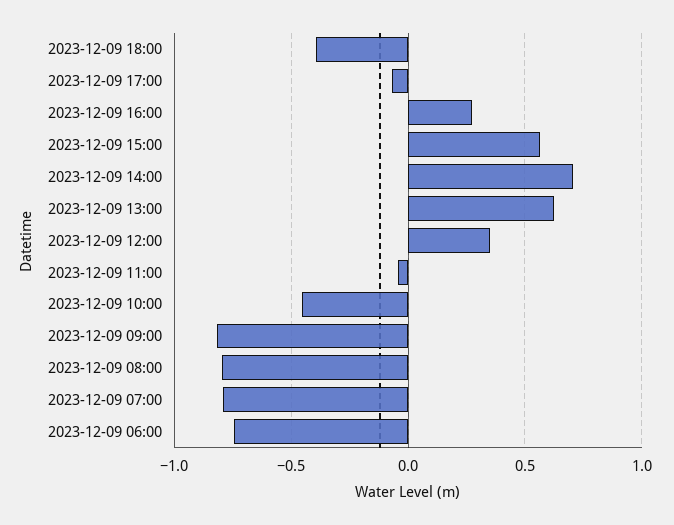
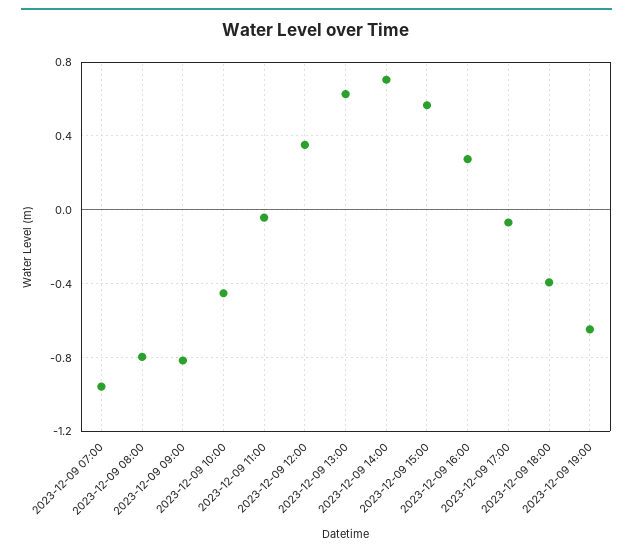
2023-12-09 07:00: -0.8 -> -0.95
2023-12-09 06:00: -0.75 -> none
2023-12-09 19:00: none -> -0.65

